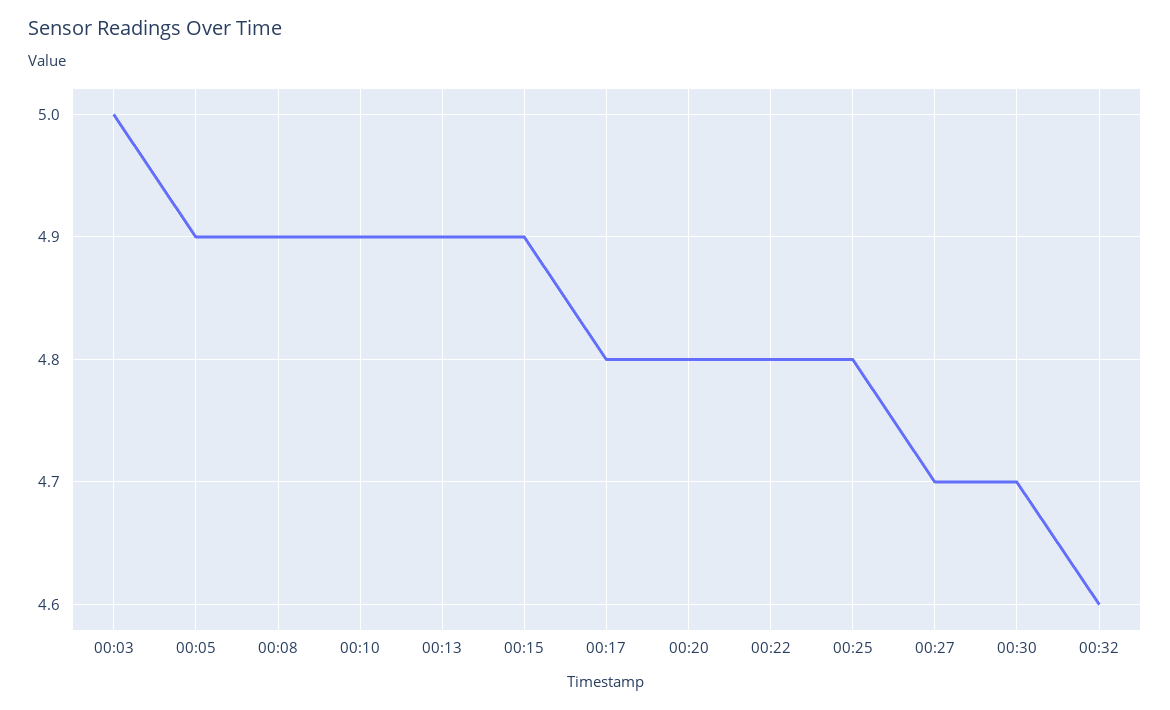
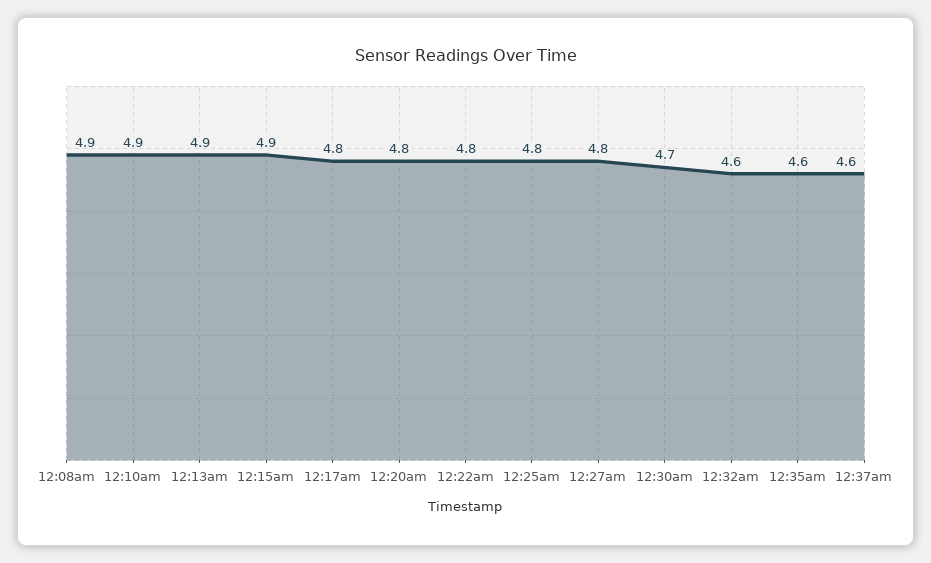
00:03: 5 -> none
00:05: 4.9 -> none
00:27: 4.7 -> 4.8
12:35am: none -> 4.6
12:37am: none -> 4.6

